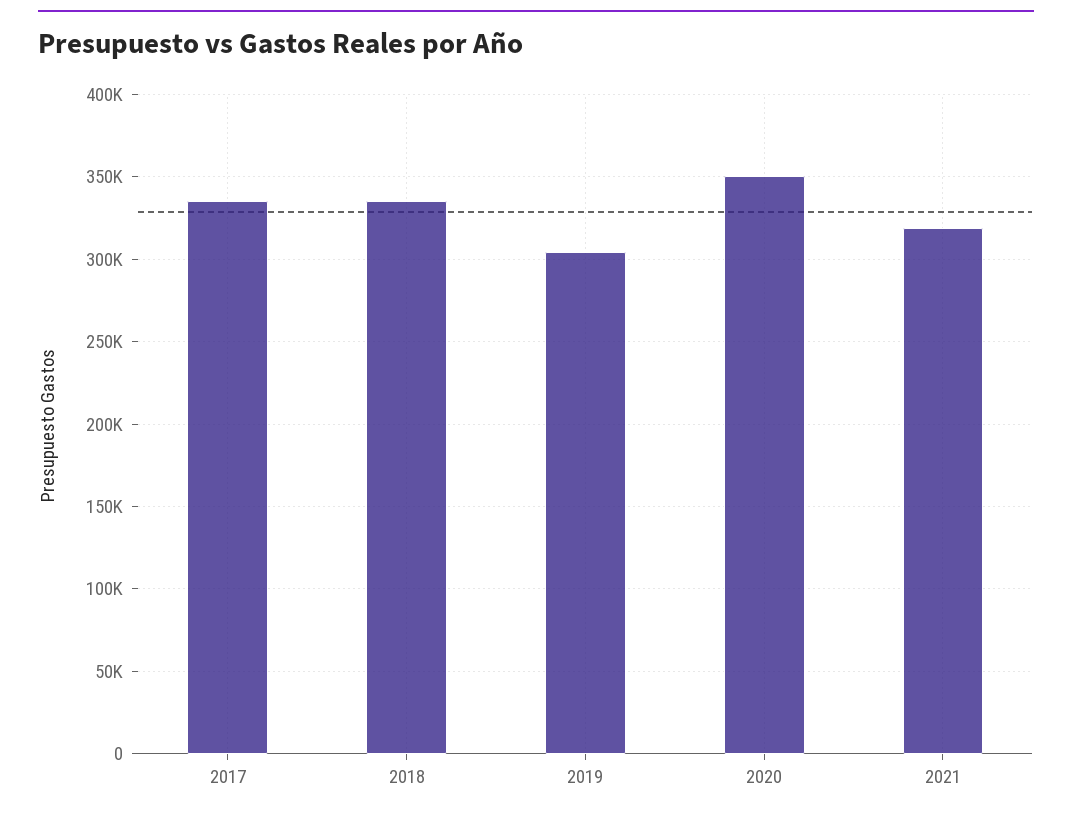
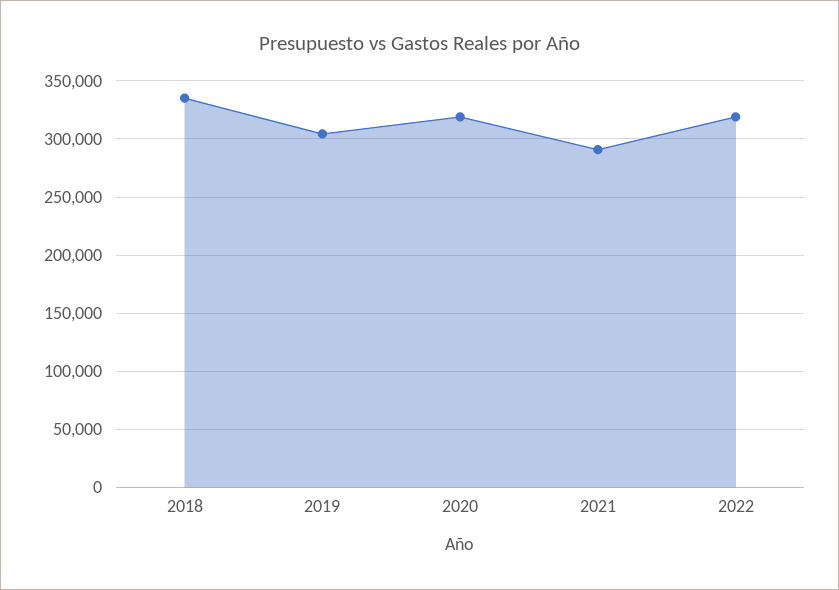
2017: 335000 -> none
2020: 350000 -> 320000
2021: 320000 -> 290000
2022: none -> 320000

